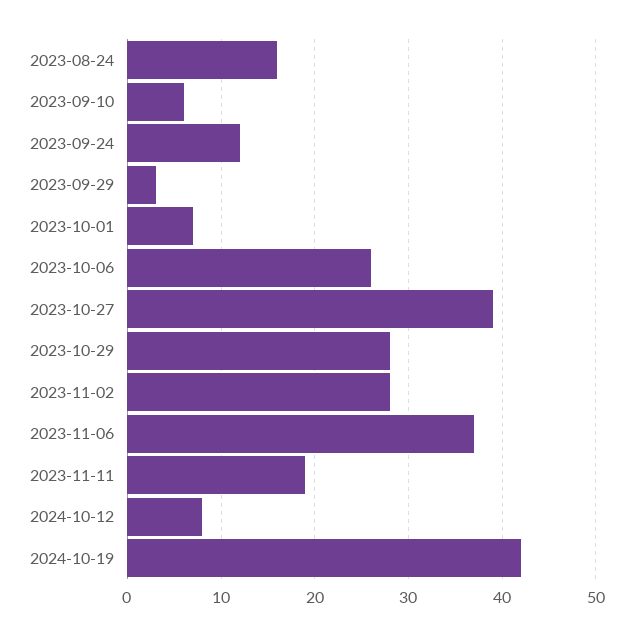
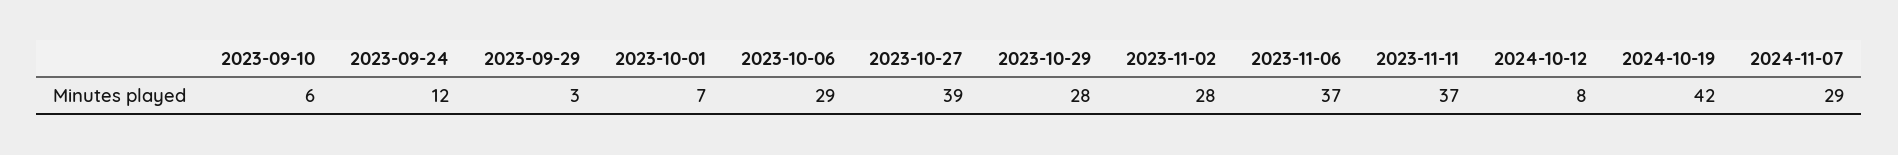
2023-08-24: 16 -> none
2023-10-06: 26 -> 29
2023-11-11: 19 -> 37
2024-11-07: none -> 29

